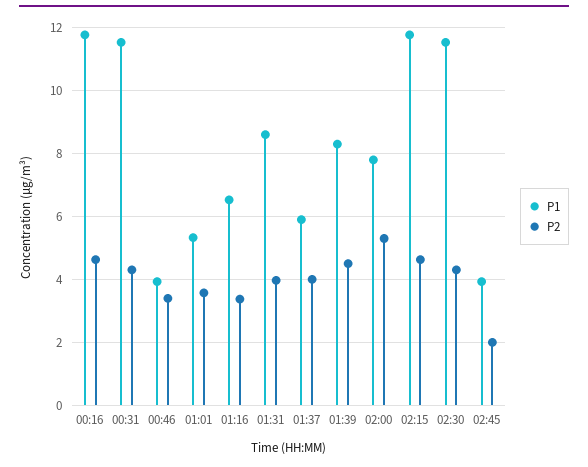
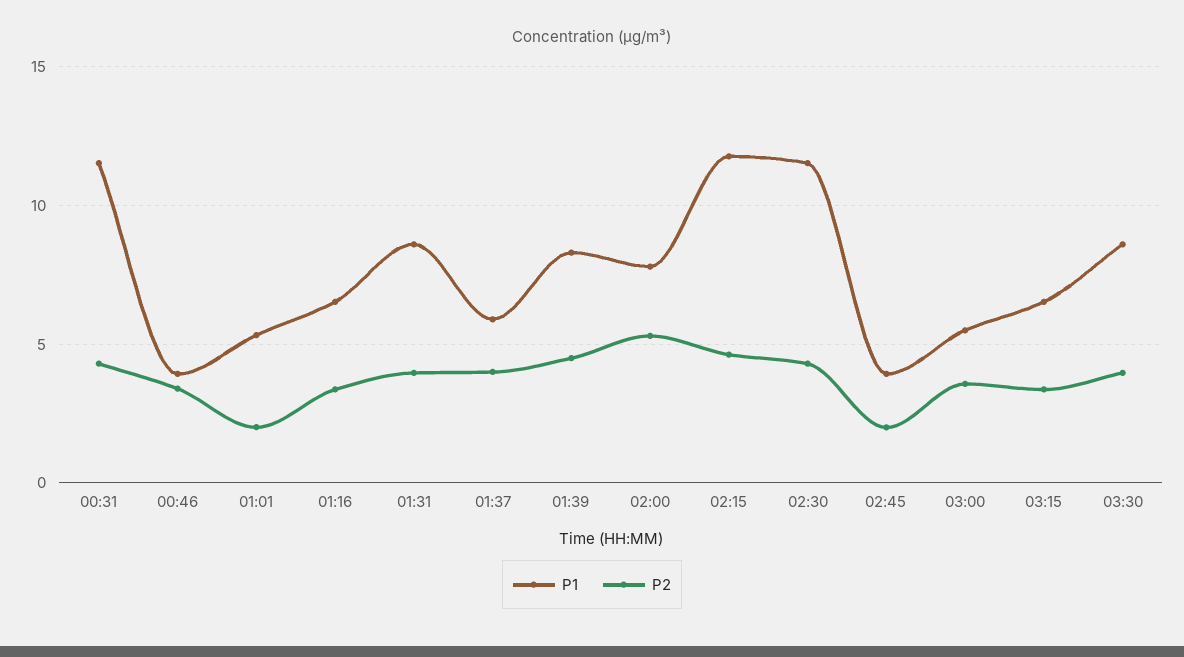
P1, 00:16: 11.8 -> none
P2, 00:16: 4.6 -> none
P2, 01:01: 3.6 -> 2
P1, 03:00: none -> 5.5
P2, 03:00: none -> 3.5
P1, 03:15: none -> 6.5
P2, 03:15: none -> 3.5
P1, 03:30: none -> 8.5
P2, 03:30: none -> 4

